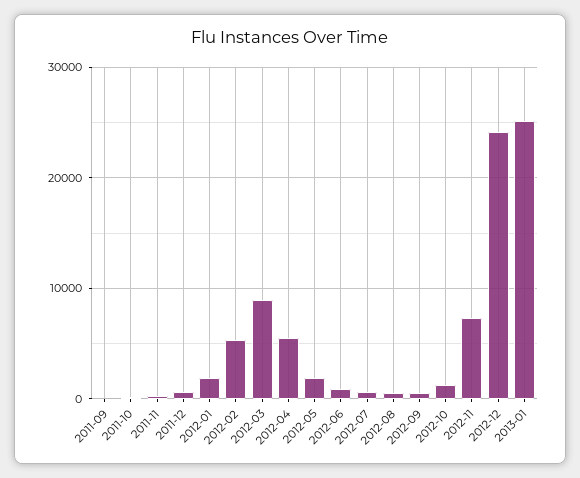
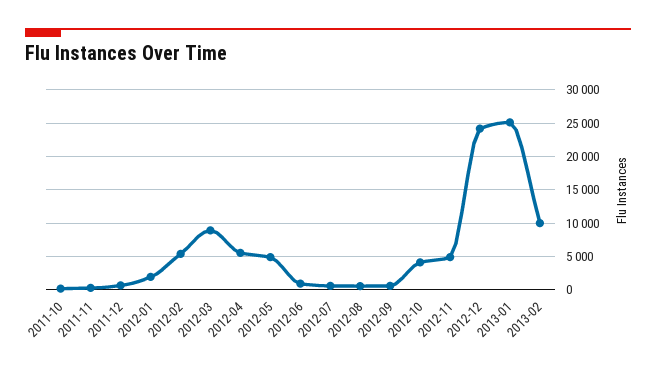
2011-09: 0 -> none
2012-05: 2000 -> 5000
2012-10: 1000 -> 4000
2012-11: 7000 -> 5000
2013-02: none -> 10000

